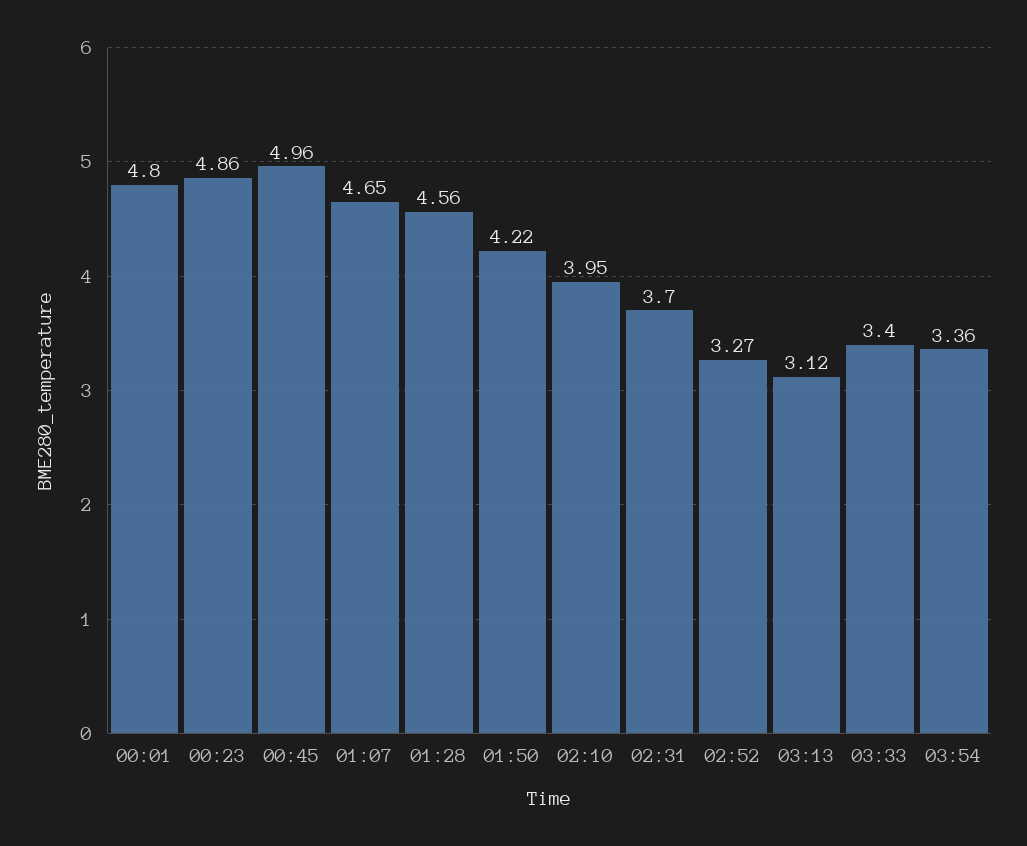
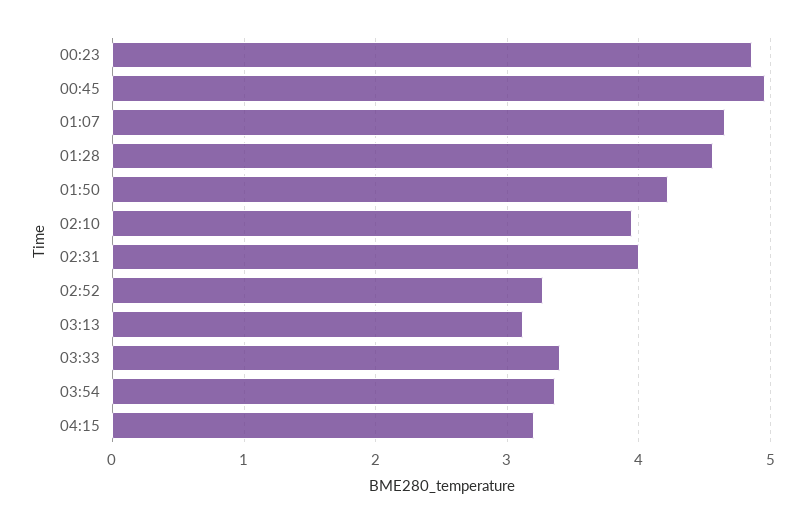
00:01: 4.8 -> none
02:31: 3.7 -> 4
04:15: none -> 3.2

